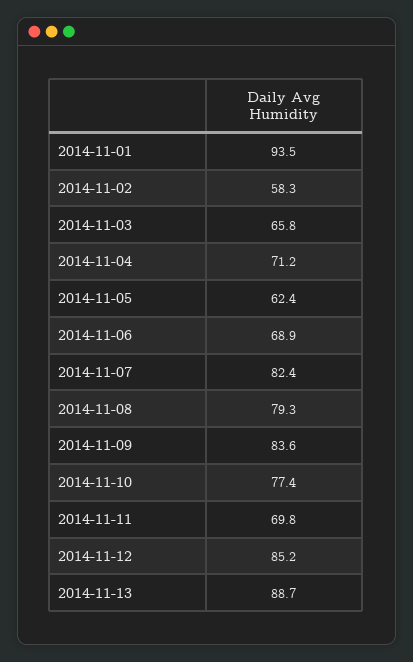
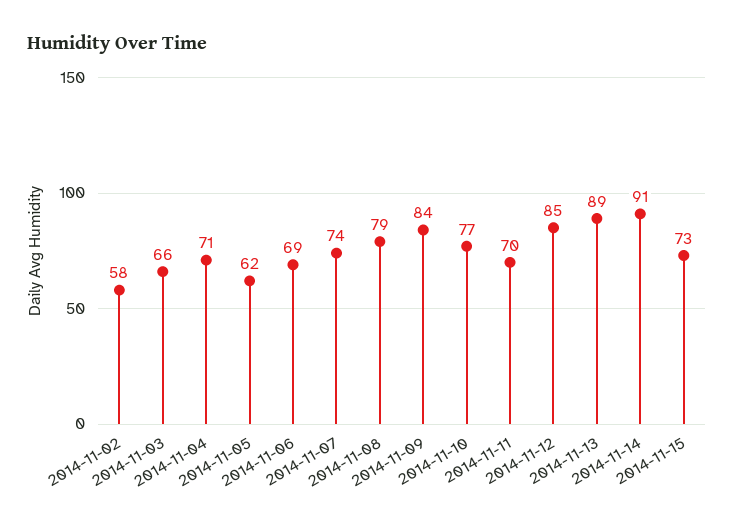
2014-11-01: 93.5 -> none
2014-11-07: 82.4 -> 74
2014-11-14: none -> 91
2014-11-15: none -> 73

